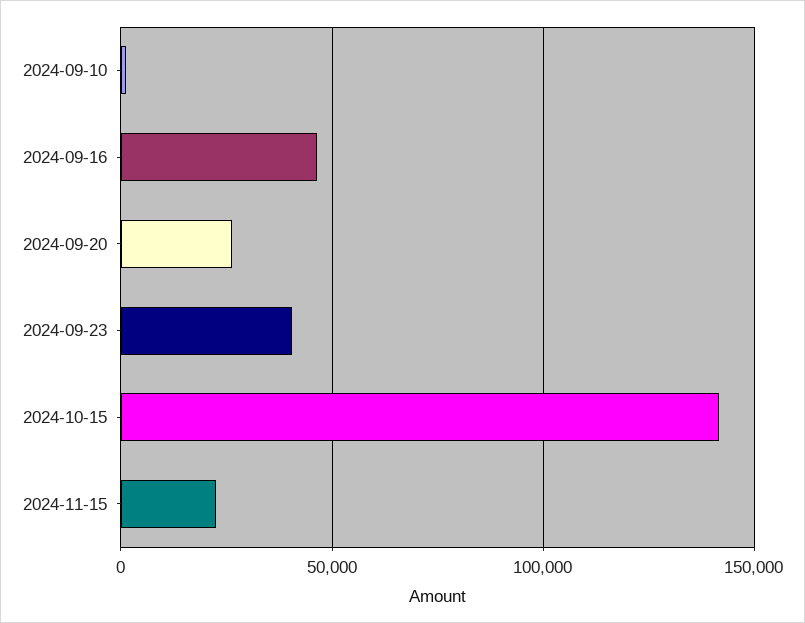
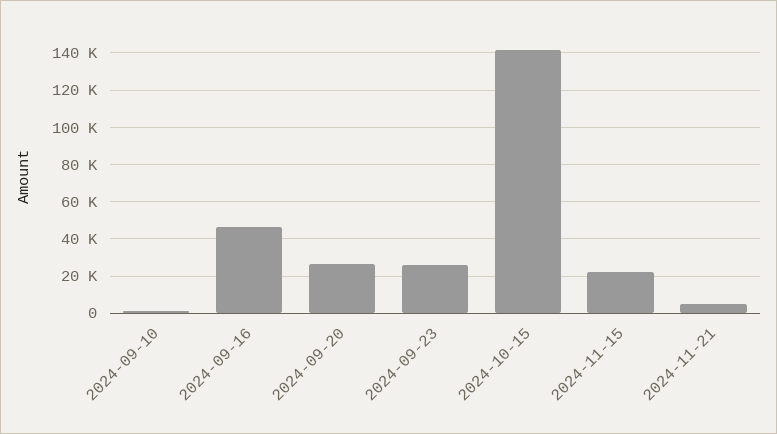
2024-09-23: 40000 -> 25000
2024-11-21: none -> 5000

